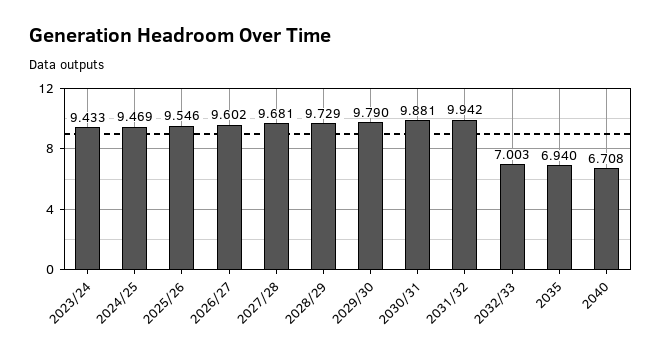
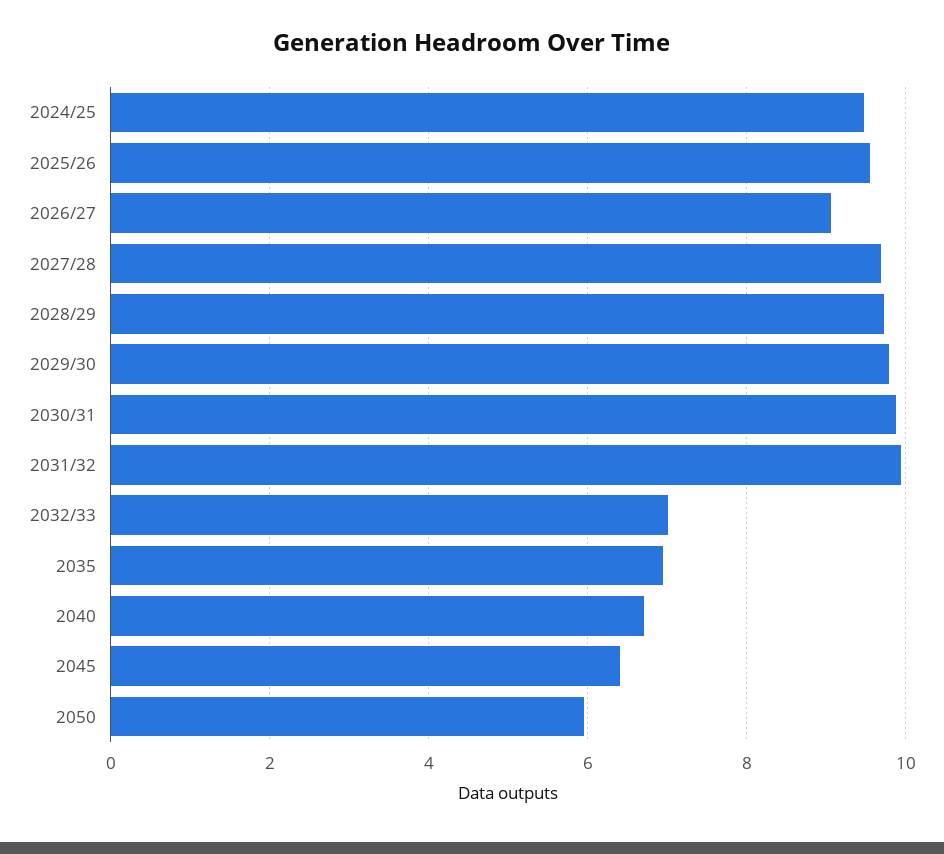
2023/24: 9.433 -> none
2026/27: 9.602 -> 9
2045: none -> 6.4
2050: none -> 6

